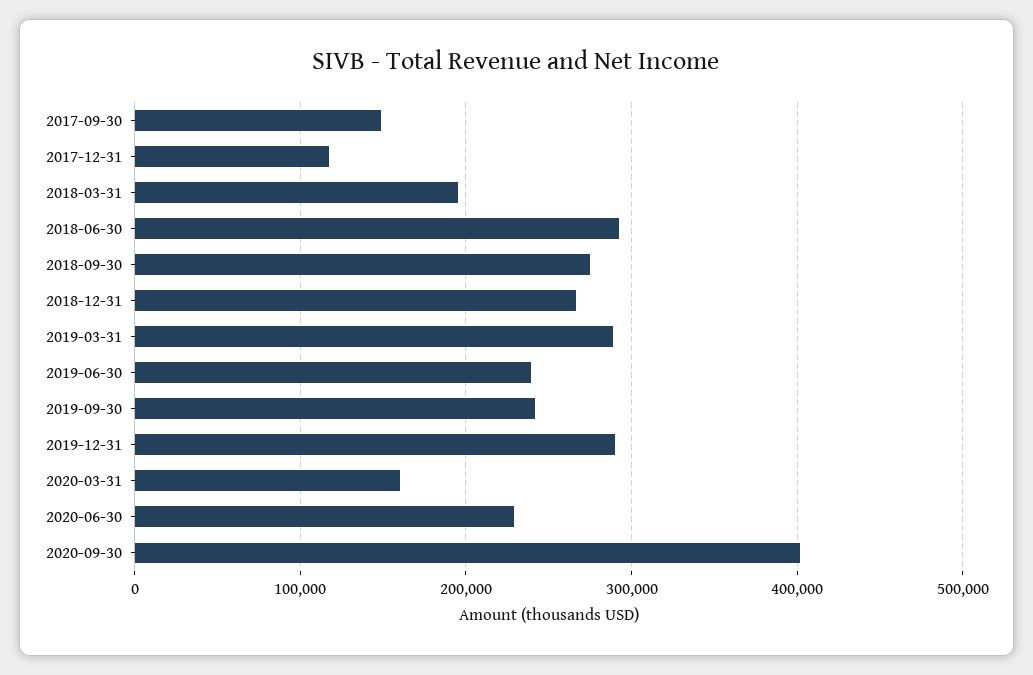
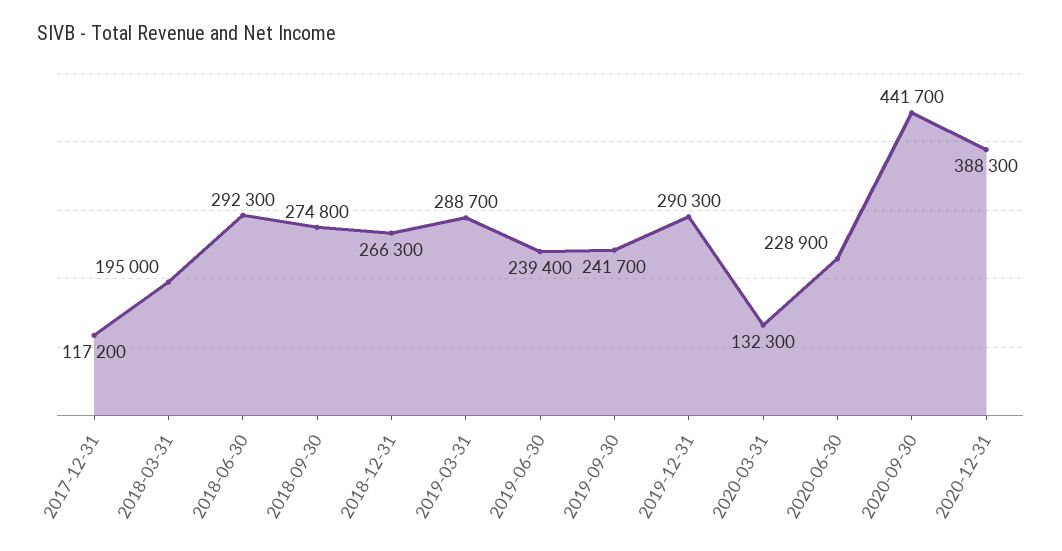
2017-09-30: 150000 -> none
2020-03-31: 160000 -> 132300
2020-09-30: 400000 -> 441700
2020-12-31: none -> 388300

